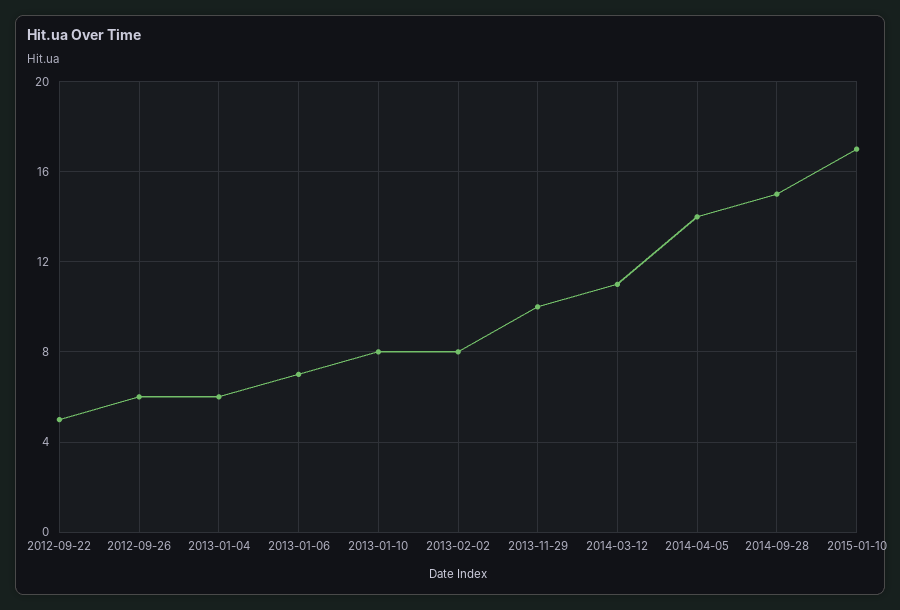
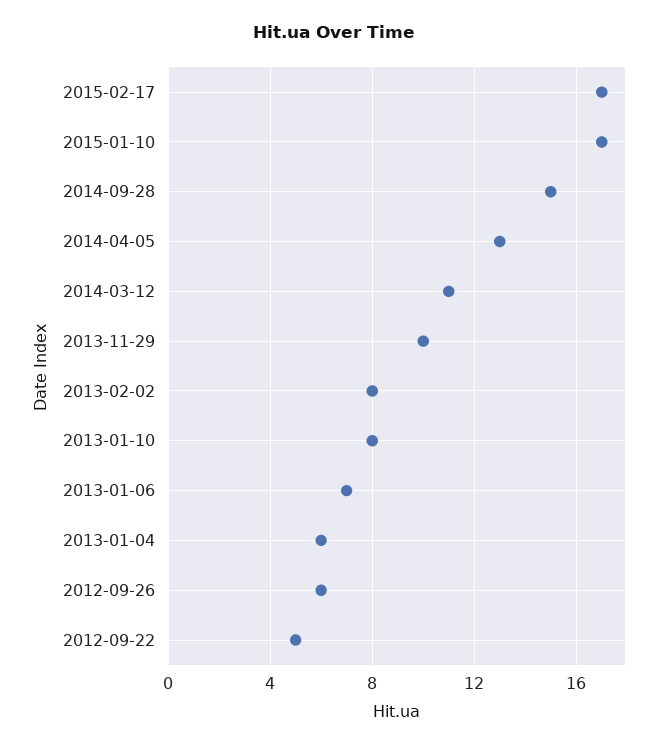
2014-04-05: 14 -> 13
2015-02-17: none -> 17

